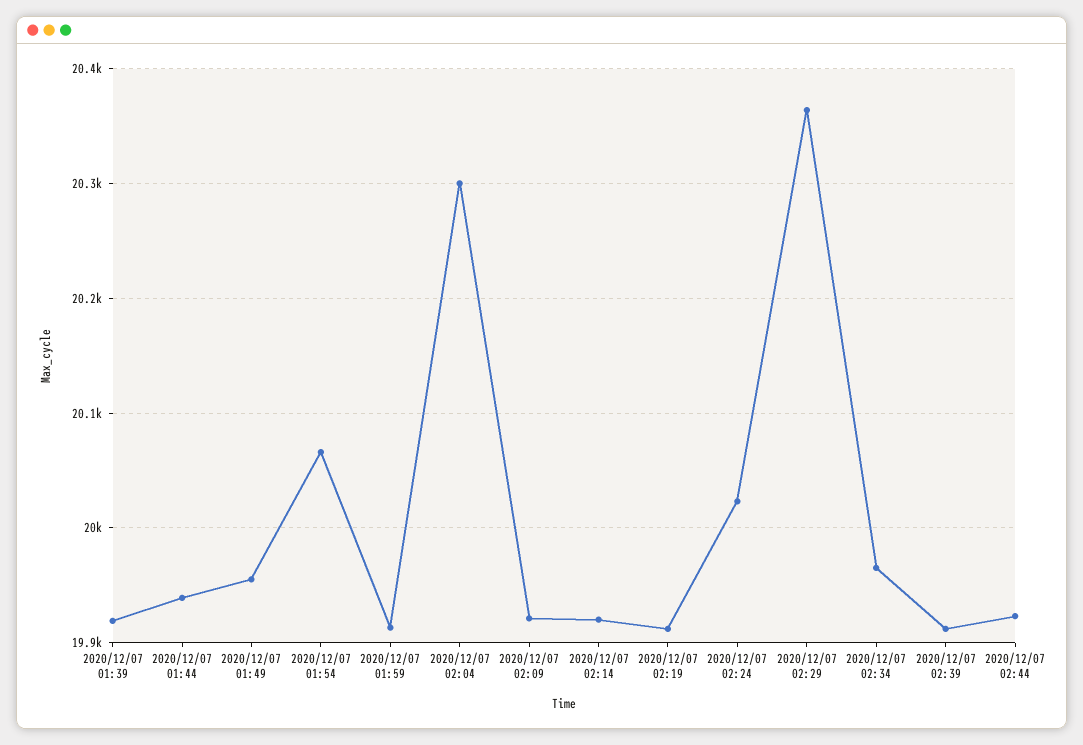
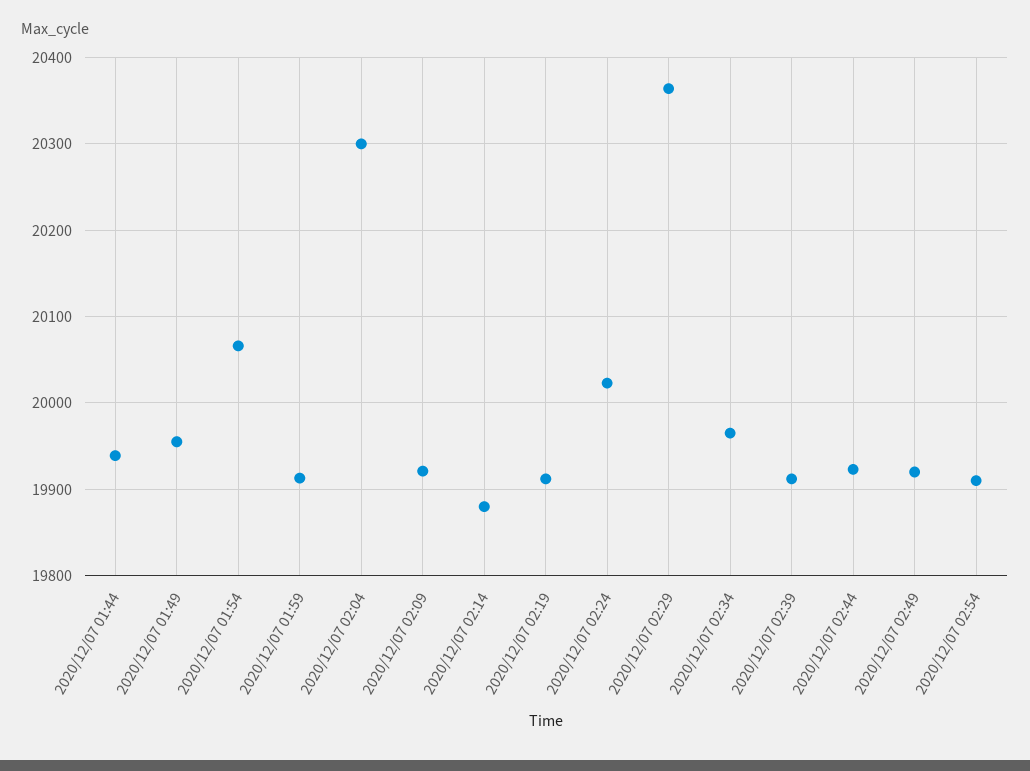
2020/12/07 01:39: 19920 -> none
2020/12/07 02:14: 19920 -> 19880
2020/12/07 02:49: none -> 19920
2020/12/07 02:54: none -> 19910

